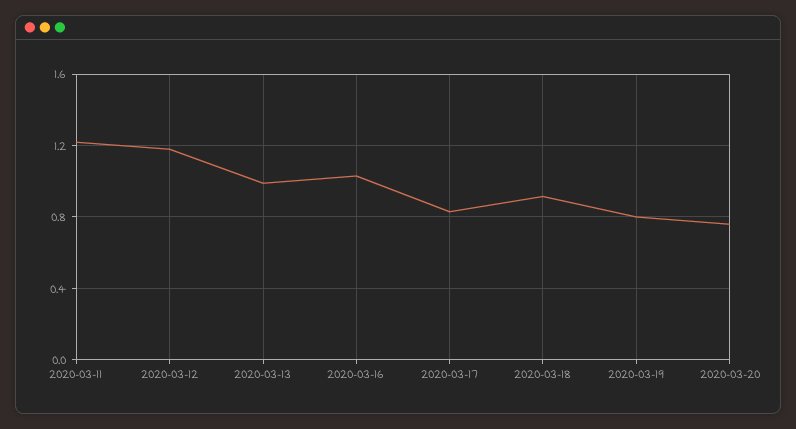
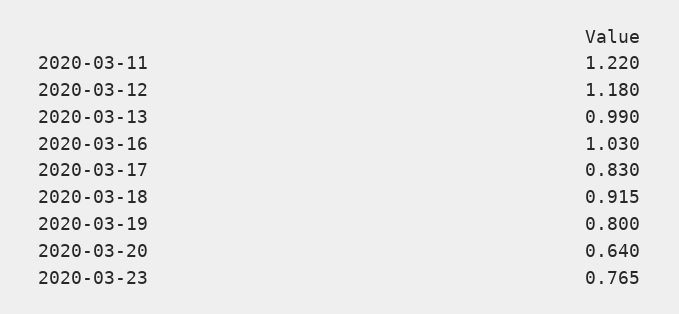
2020-03-20: 0.75 -> 0.64
2020-03-23: none -> 0.765

